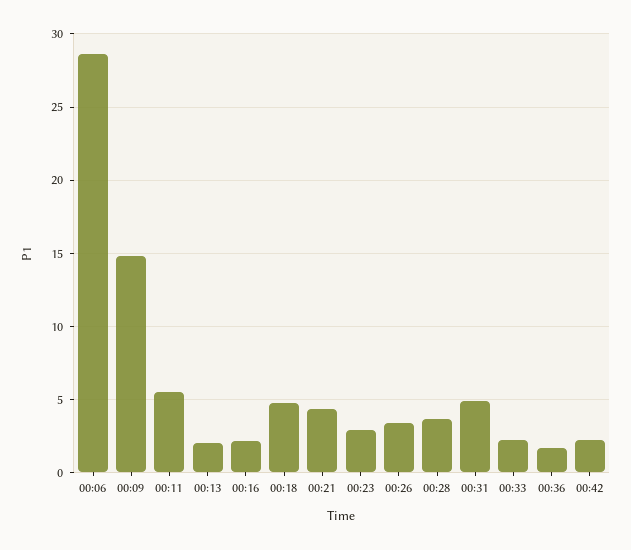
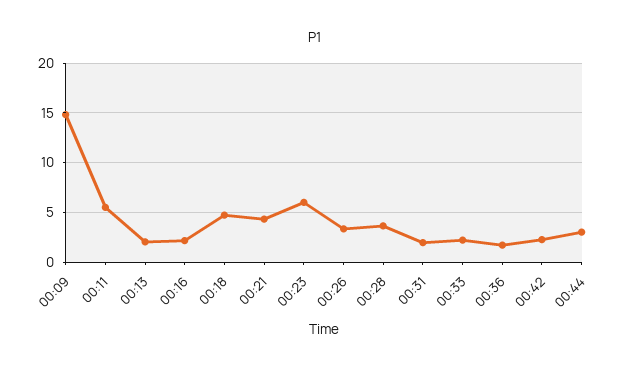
00:06: 28.5 -> none
00:23: 3 -> 6
00:31: 5 -> 2
00:44: none -> 3

